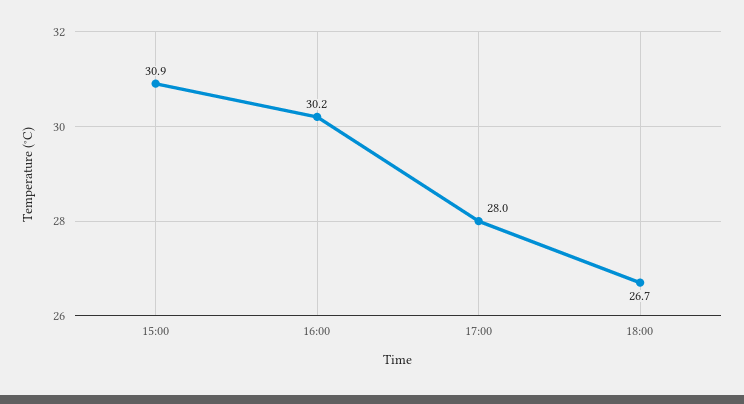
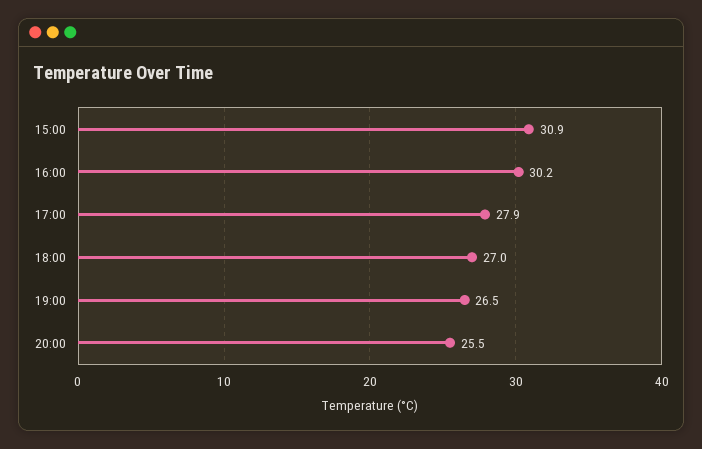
17:00: 28 -> 27.9
18:00: 26.7 -> 27
19:00: none -> 26.5
20:00: none -> 25.5

